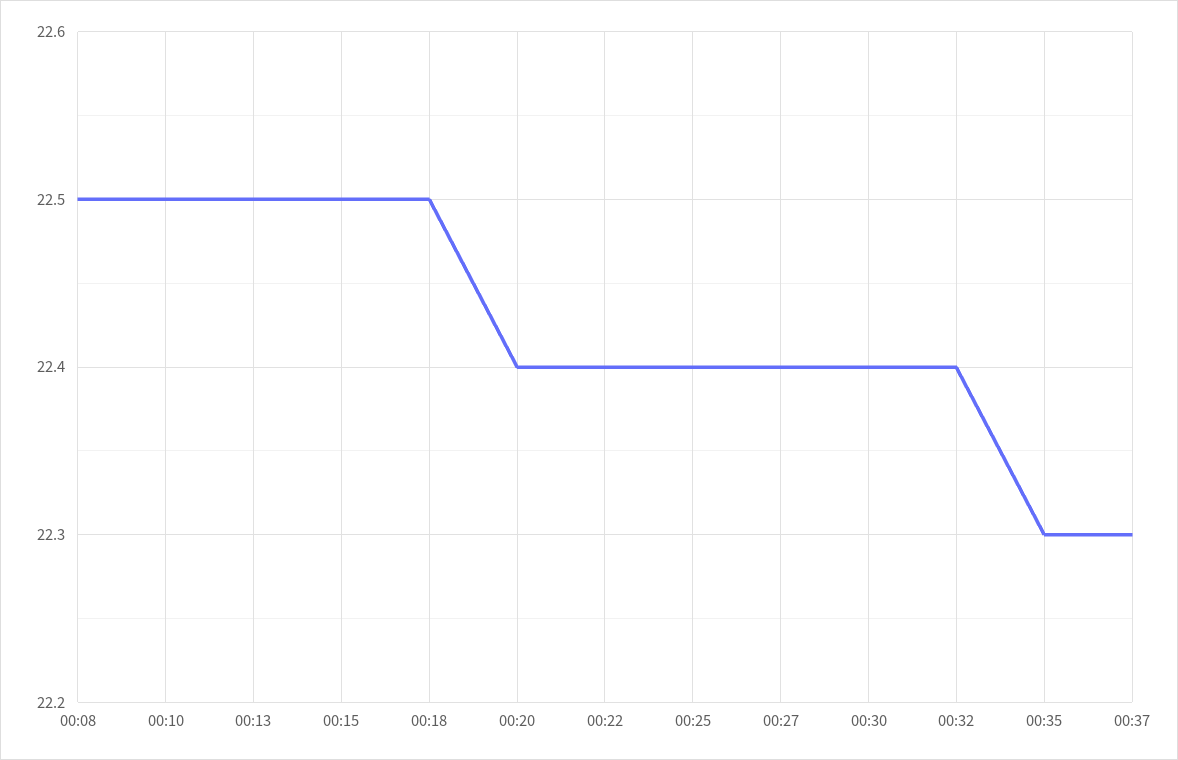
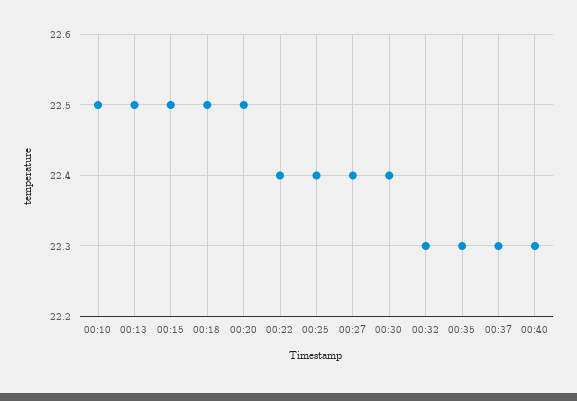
00:08: 22.5 -> none
00:20: 22.4 -> 22.5
00:32: 22.4 -> 22.3
00:40: none -> 22.3

